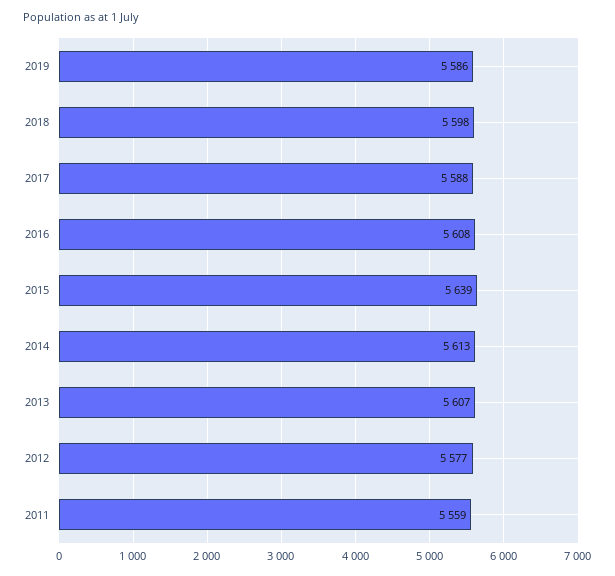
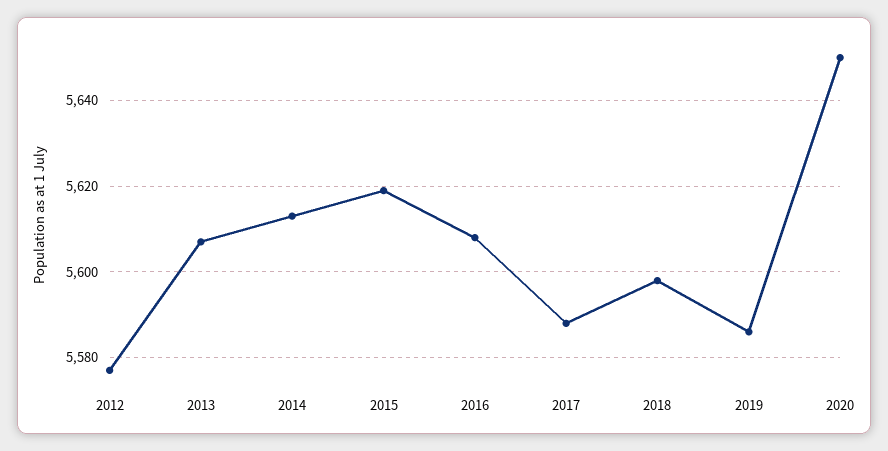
2015: 5639 -> 5620
2011: 5559 -> none
2020: none -> 5650

